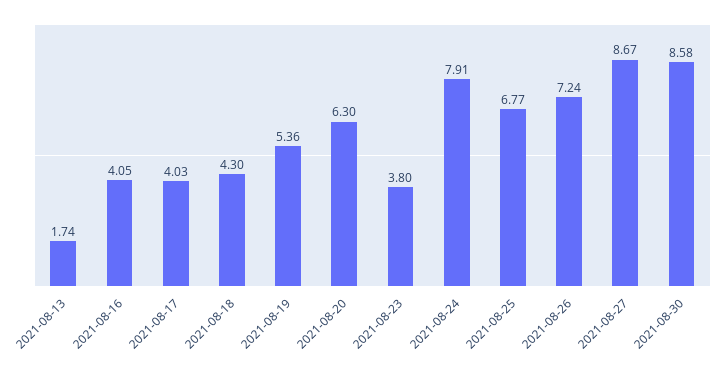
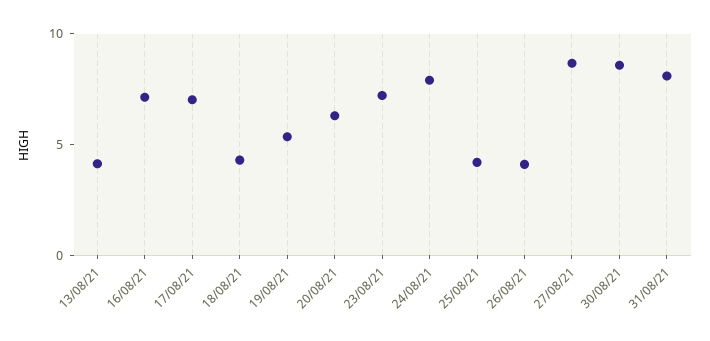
2021-08-13: 1.74 -> 4
2021-08-16: 4.05 -> 7
2021-08-17: 4.03 -> 7
2021-08-23: 3.8 -> 7
2021-08-25: 6.77 -> 4
2021-08-26: 7.24 -> 4
31/08/21: none -> 8

